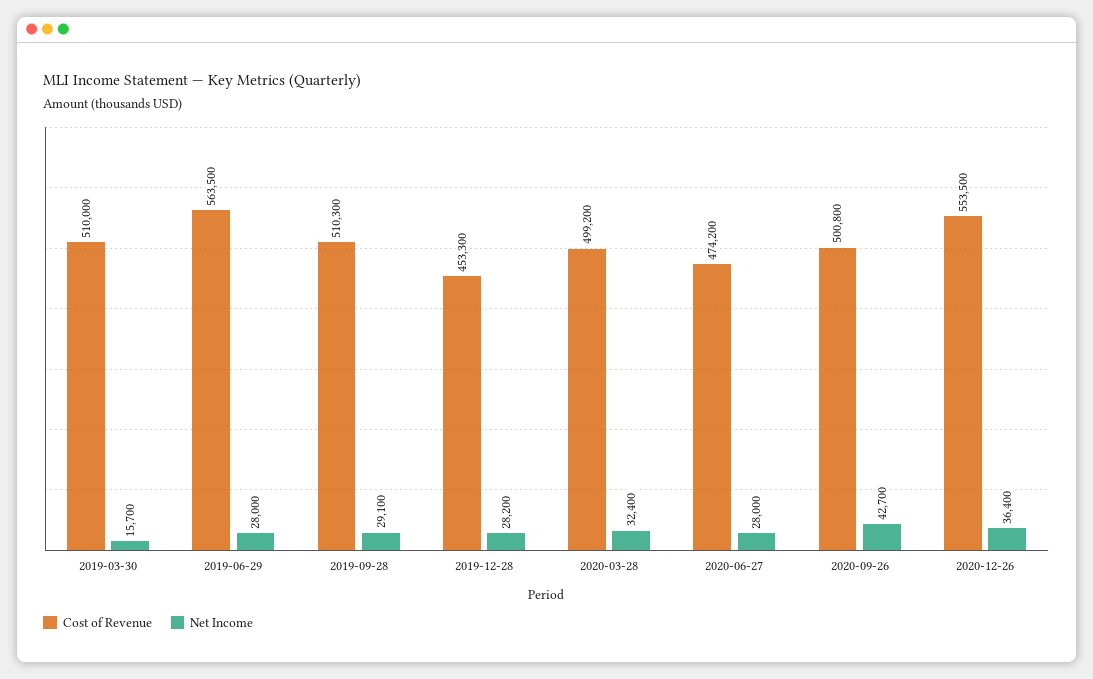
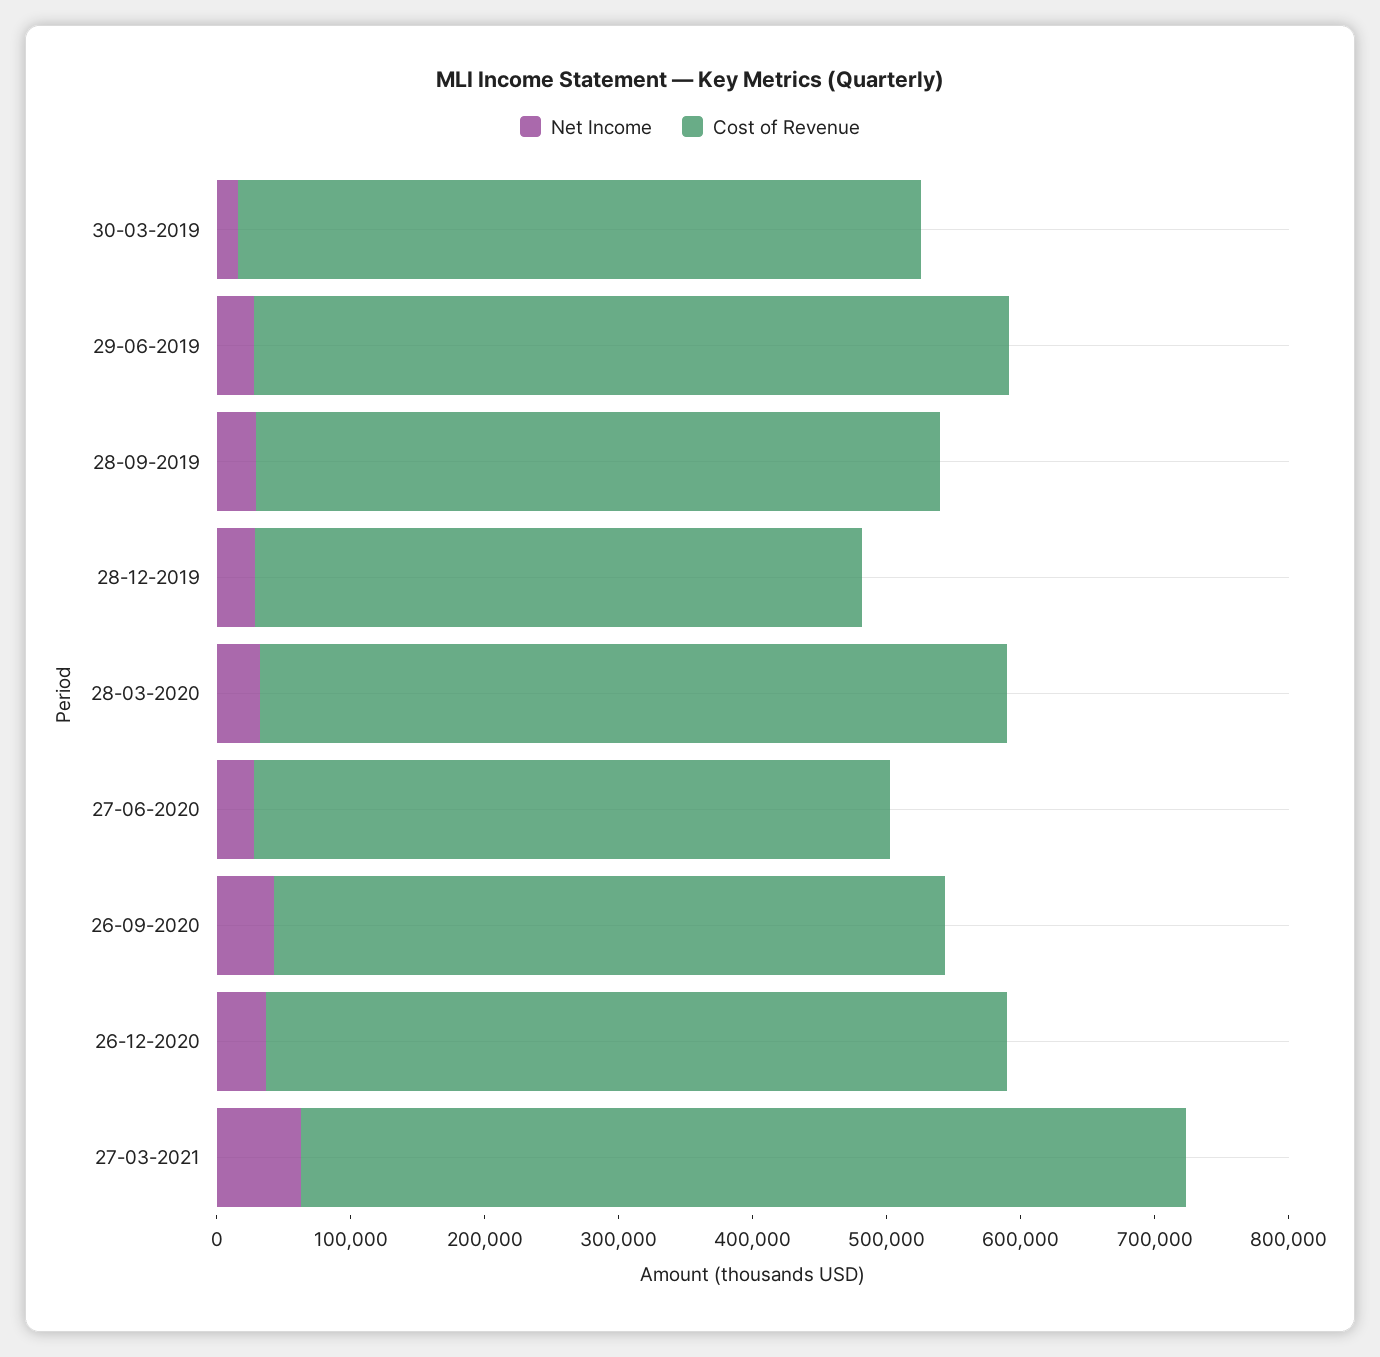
Cost of Revenue, 2020-03-28: 499200 -> 560000
Net Income, 27-03-2021: none -> 60000
Cost of Revenue, 27-03-2021: none -> 660000

